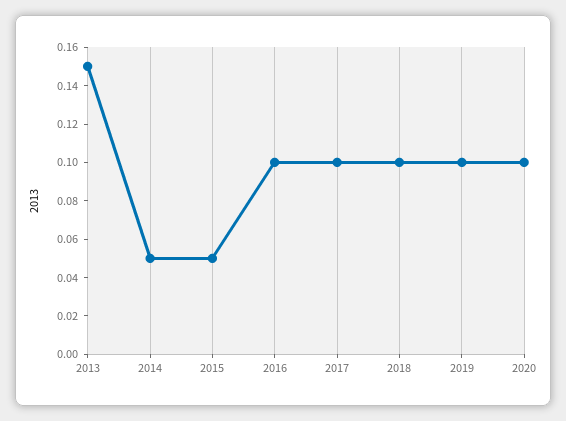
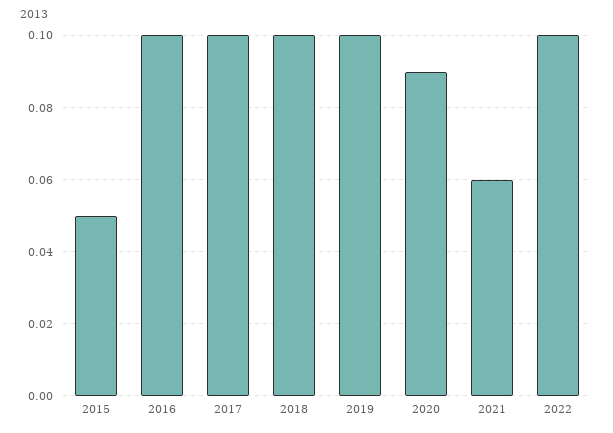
2013: 0.15 -> none
2014: 0.05 -> none
2020: 0.1 -> 0.09
2021: none -> 0.06
2022: none -> 0.1

